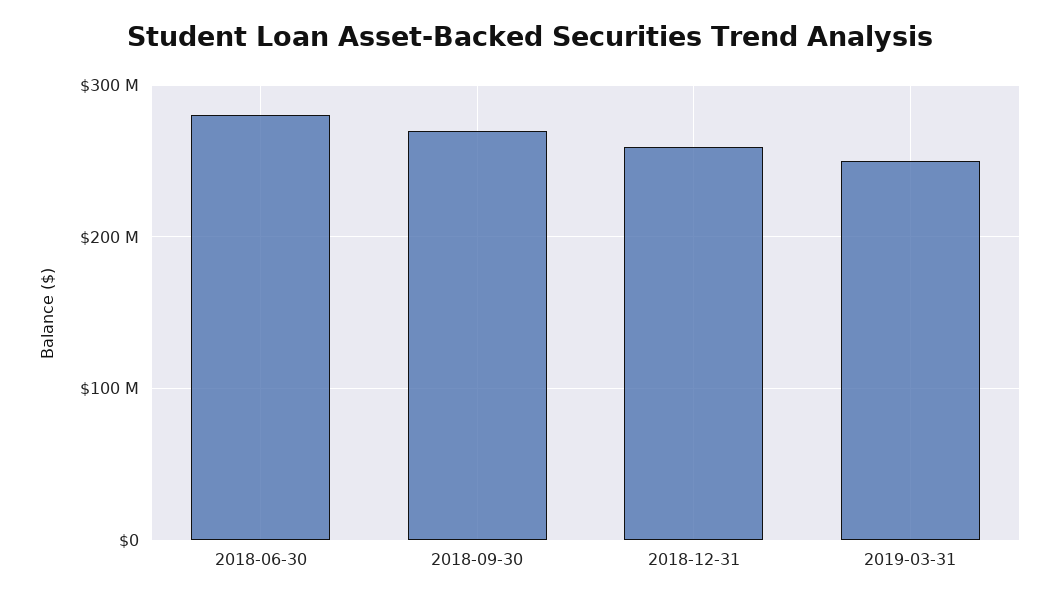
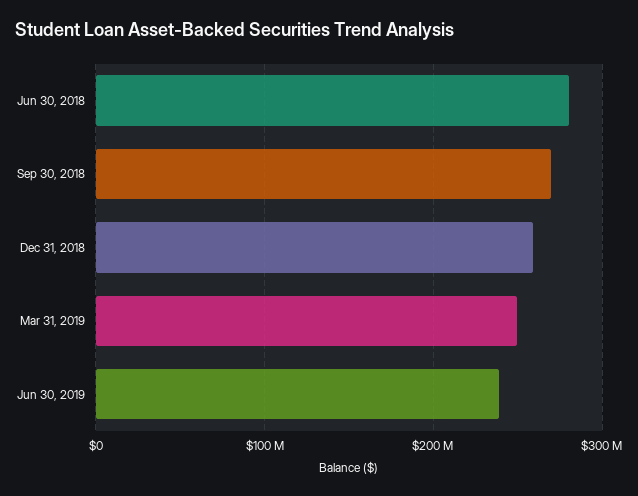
Jun 30, 2019: none -> 240000000

